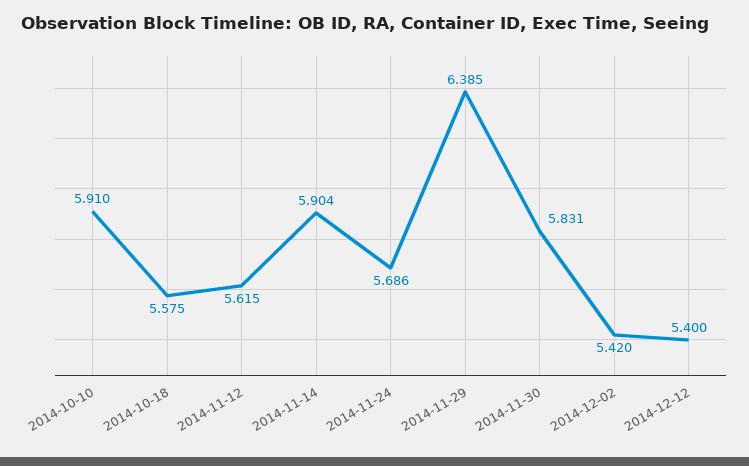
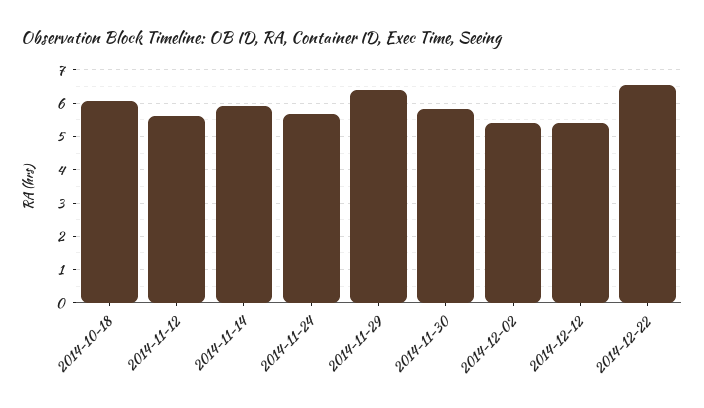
2014-10-10: 5.91 -> none
2014-10-18: 5.575 -> 6
2014-12-22: none -> 6.6

